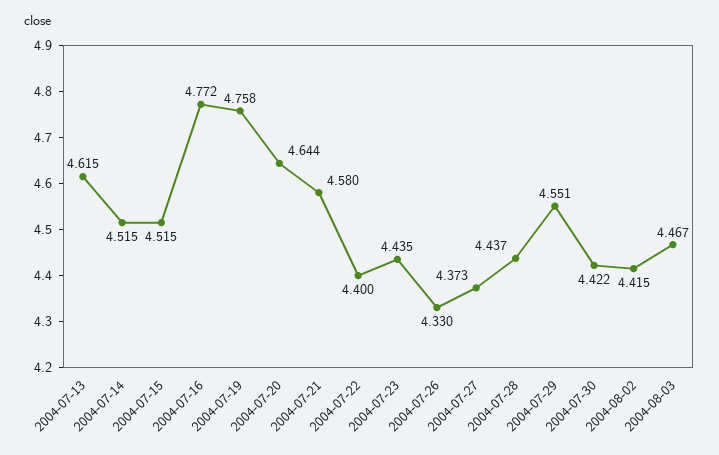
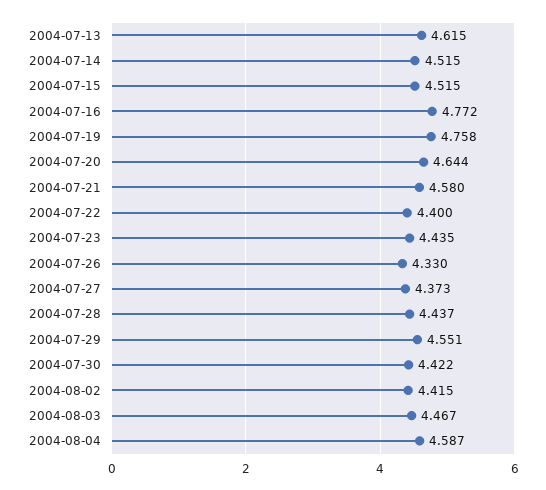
2004-08-04: none -> 4.587

